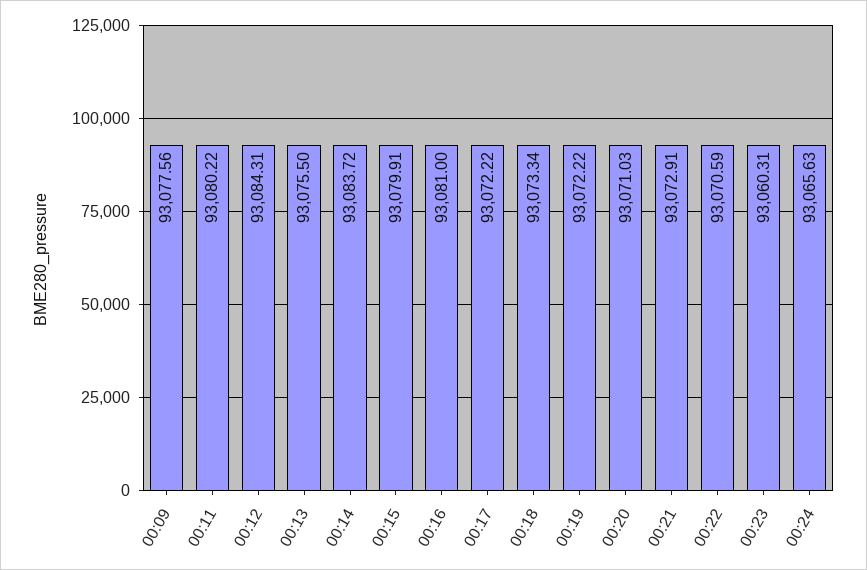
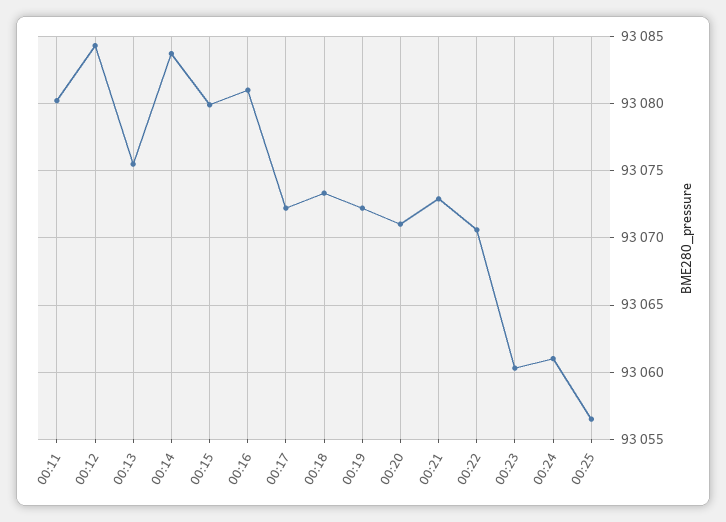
00:09: 93077.56 -> none
00:24: 93065.63 -> 93061
00:25: none -> 93056.5

